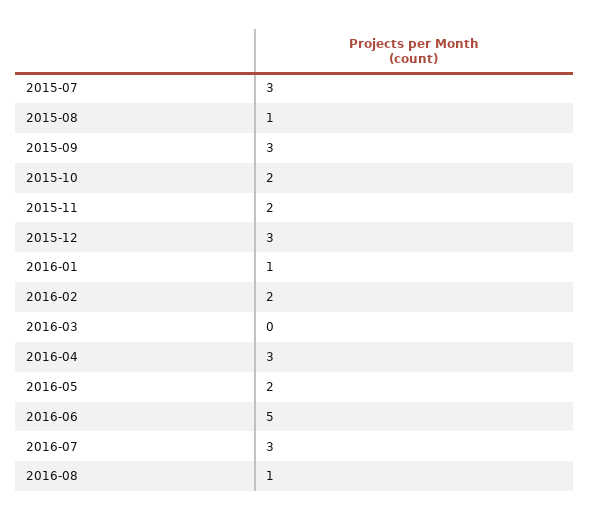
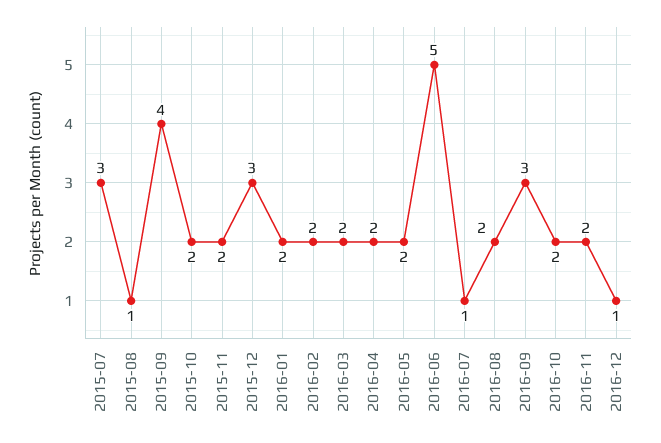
2015-09: 3 -> 4
2016-01: 1 -> 2
2016-03: 0 -> 2
2016-04: 3 -> 2
2016-07: 3 -> 1
2016-08: 1 -> 2
2016-09: none -> 3
2016-10: none -> 2
2016-11: none -> 2
2016-12: none -> 1

